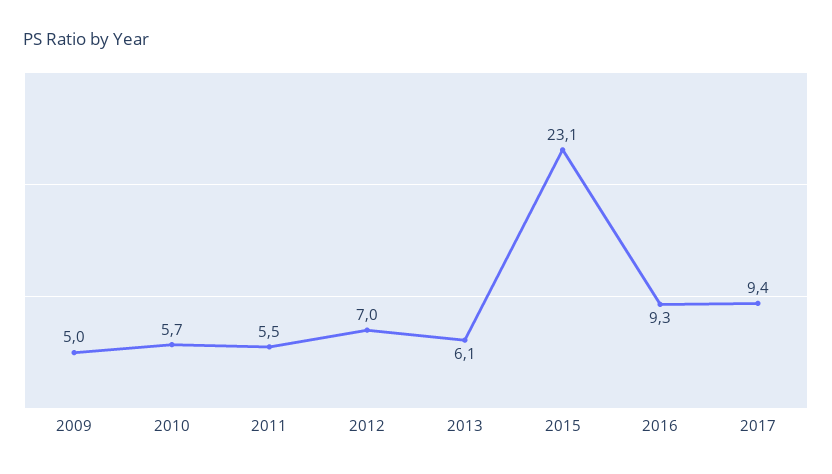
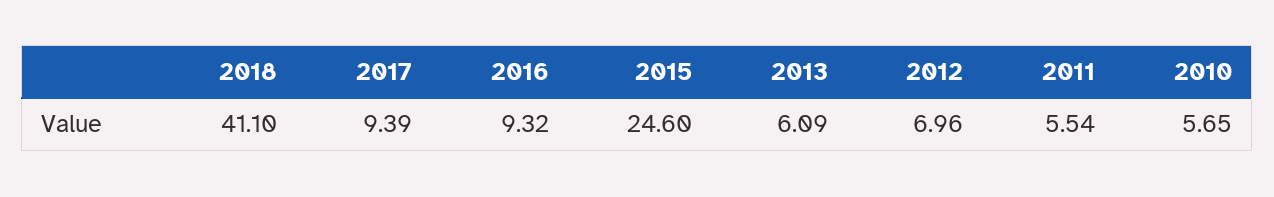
2009: 5 -> none
2015: 23.1 -> 24.6
2018: none -> 41.1

